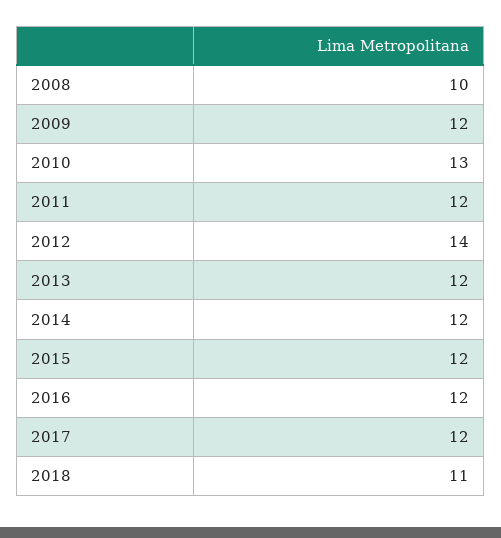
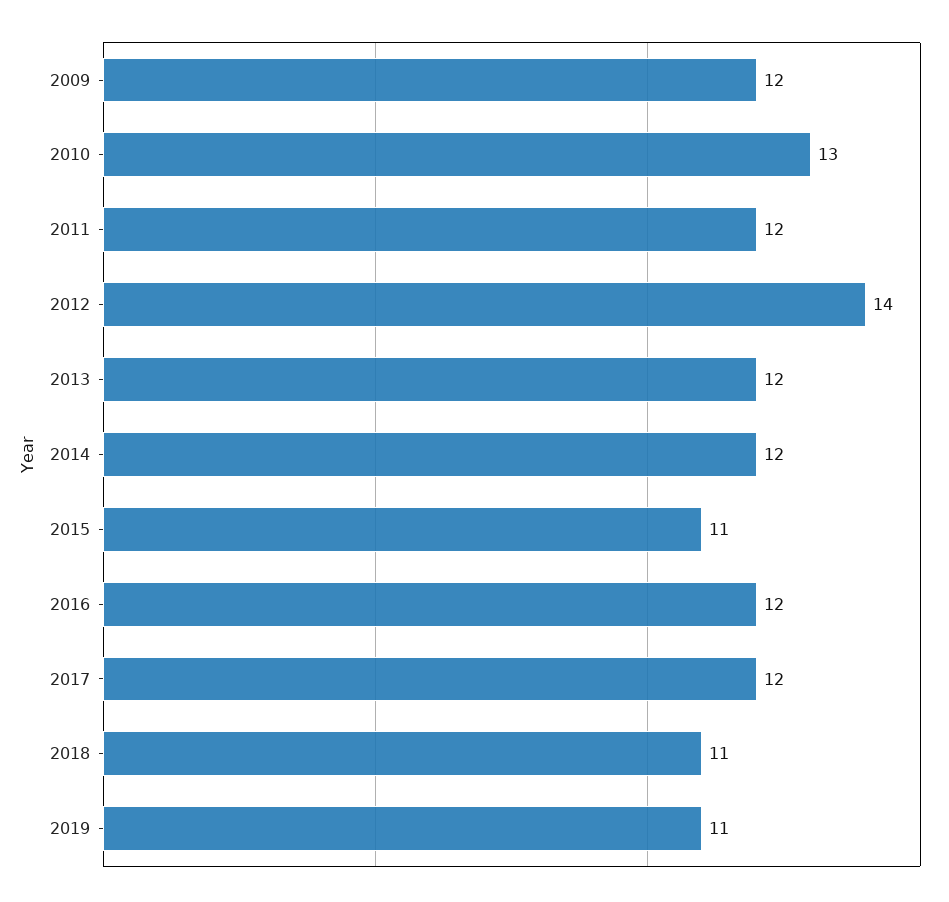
2008: 10 -> none
2015: 12 -> 11
2019: none -> 11

